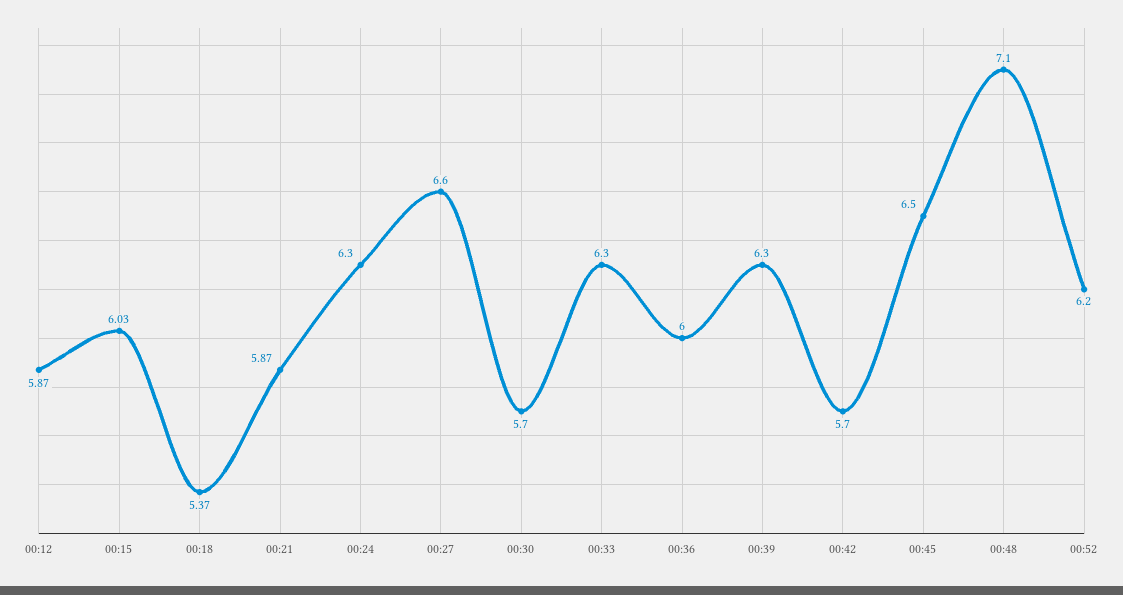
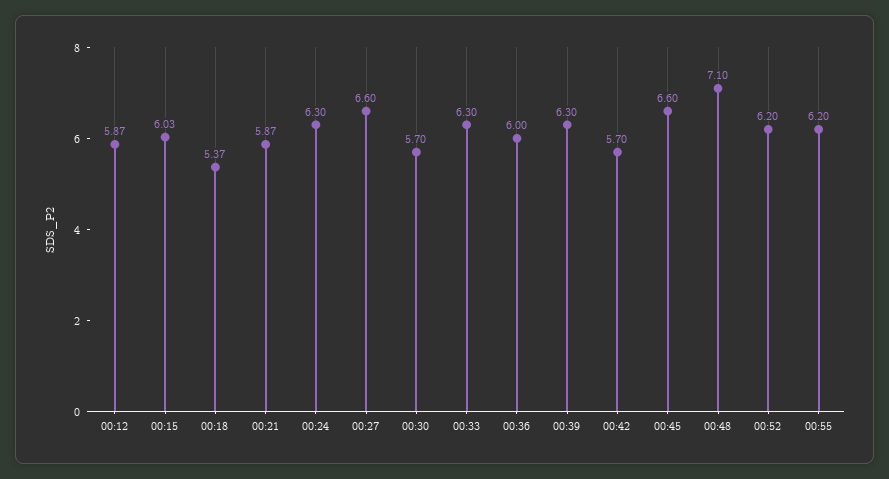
00:45: 6.5 -> 6.6
00:55: none -> 6.2

